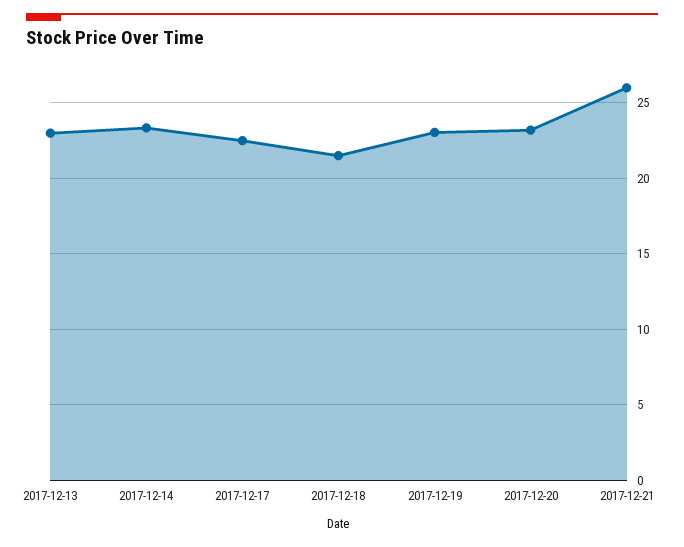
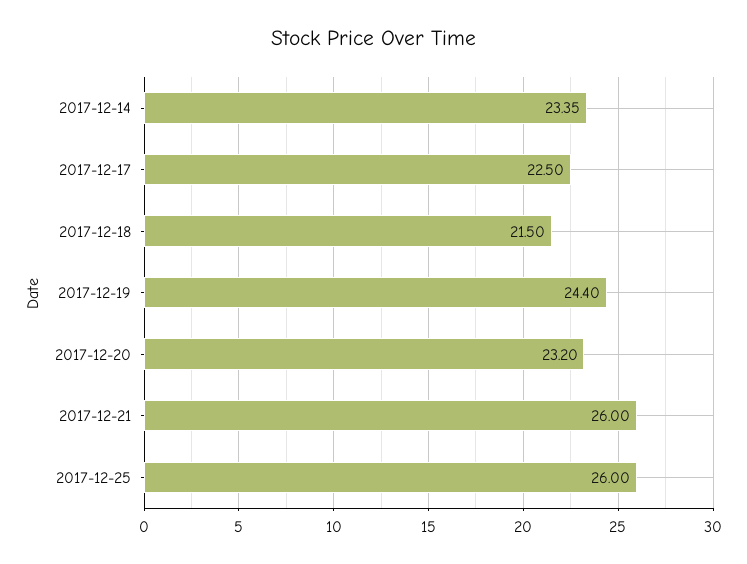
2017-12-13: 23 -> none
2017-12-19: 23 -> 24.4
2017-12-25: none -> 26

